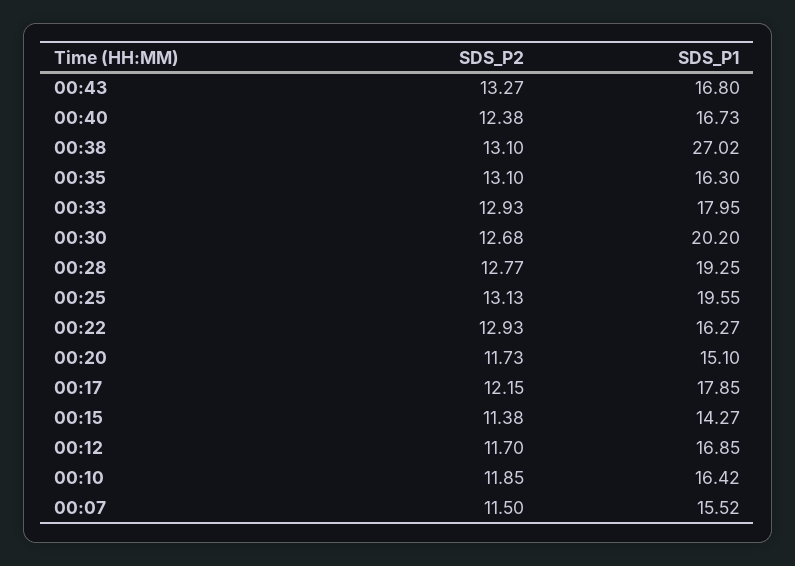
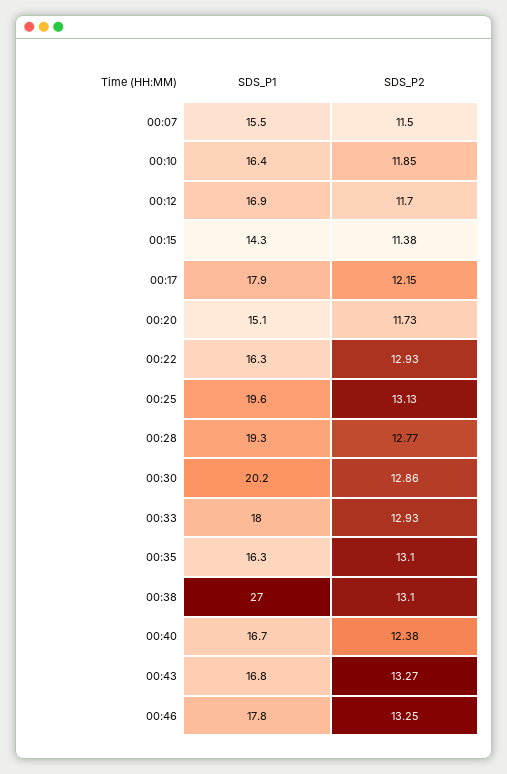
SDS_P2, 00:30: 12.68 -> 12.86
SDS_P1, 00:46: none -> 17.8
SDS_P2, 00:46: none -> 13.25

